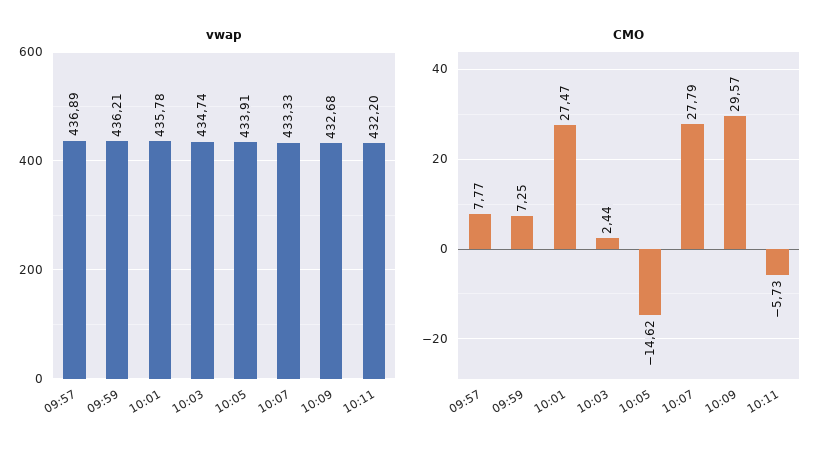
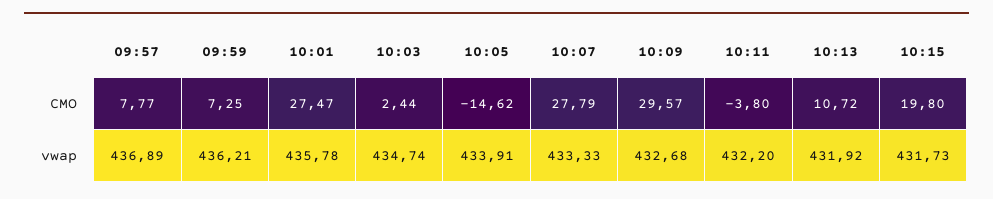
CMO, 10:11: -5.73 -> -3.8
CMO, 10:13: none -> 10.72
CMO, 10:15: none -> 19.8
vwap, 10:13: none -> 431.92
vwap, 10:15: none -> 431.73

